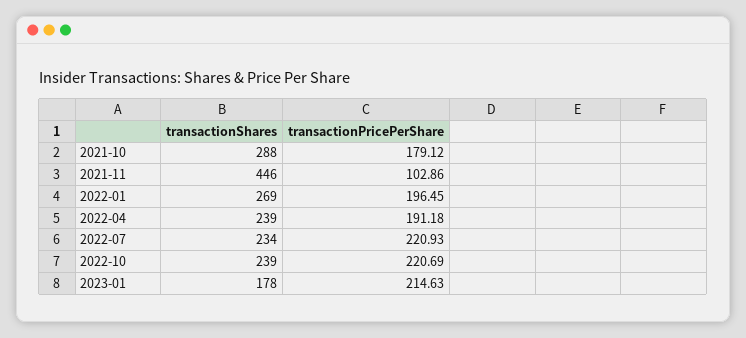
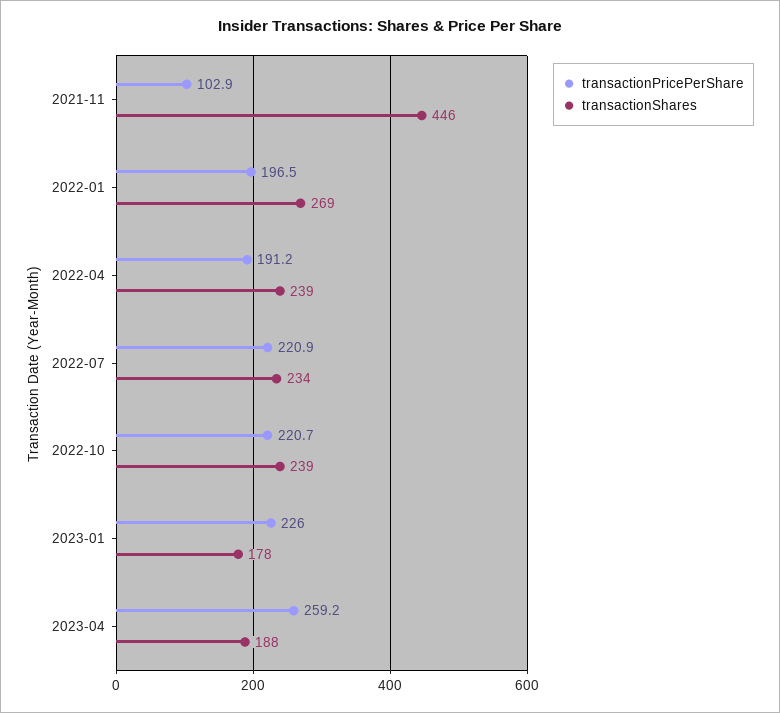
transactionShares, 2021-10: 288 -> none
transactionPricePerShare, 2021-10: 179.12 -> none
transactionPricePerShare, 2023-01: 214.63 -> 226
transactionPricePerShare, 2023-04: none -> 259.2
transactionShares, 2023-04: none -> 188

